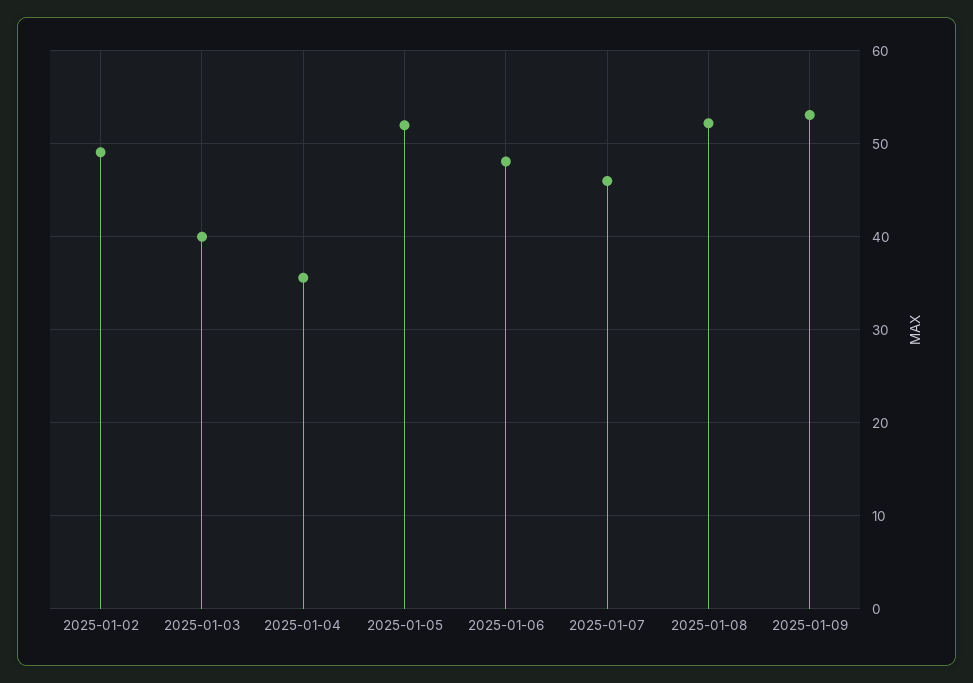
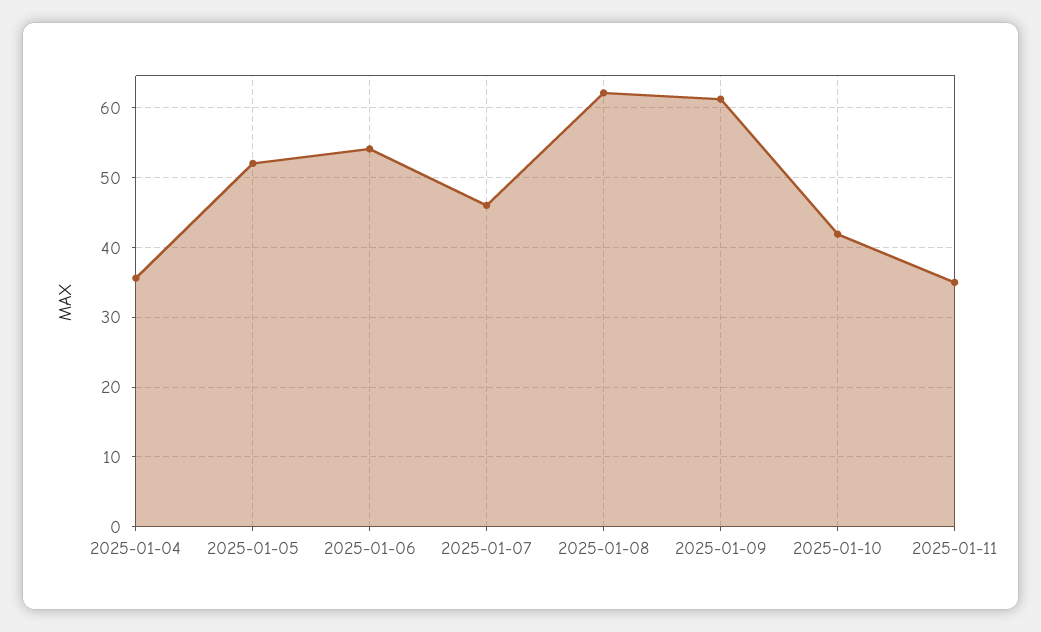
2025-01-02: 49 -> none
2025-01-03: 40 -> none
2025-01-06: 48 -> 54
2025-01-08: 52 -> 62
2025-01-09: 53 -> 61
2025-01-10: none -> 42
2025-01-11: none -> 35

